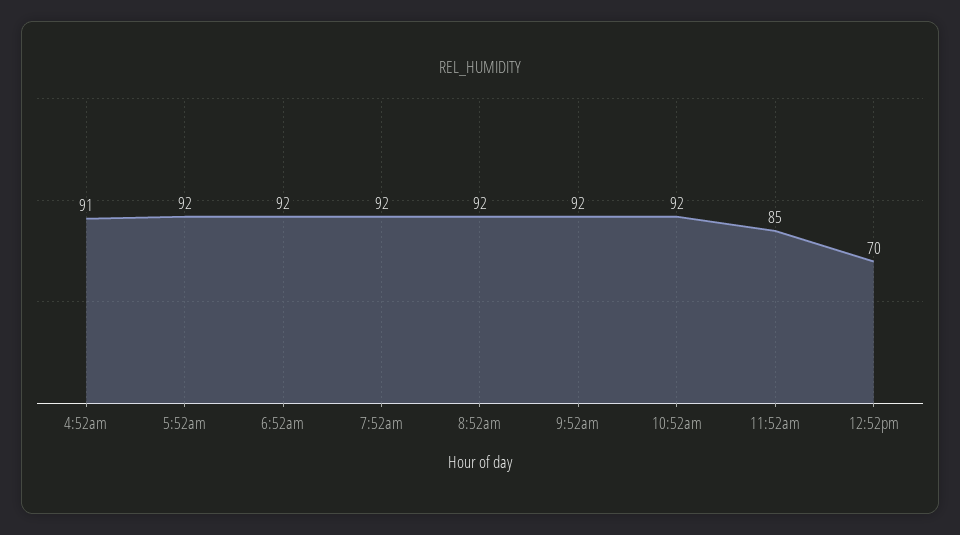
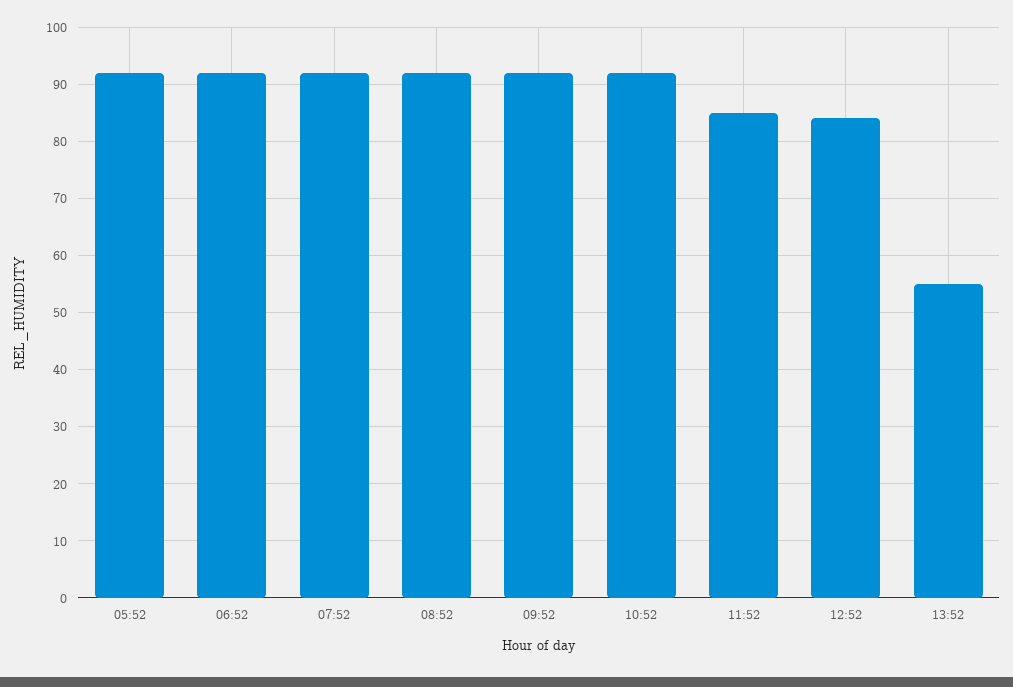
4:52am: 91 -> none
12:52pm: 70 -> 85
13:52: none -> 55

